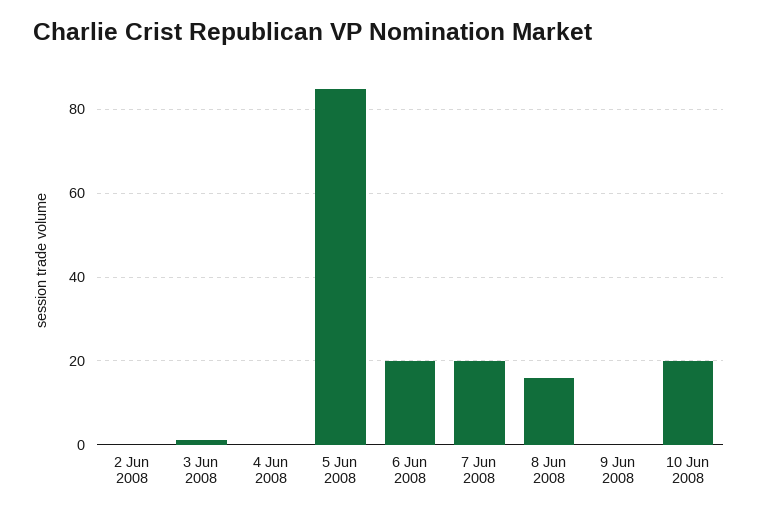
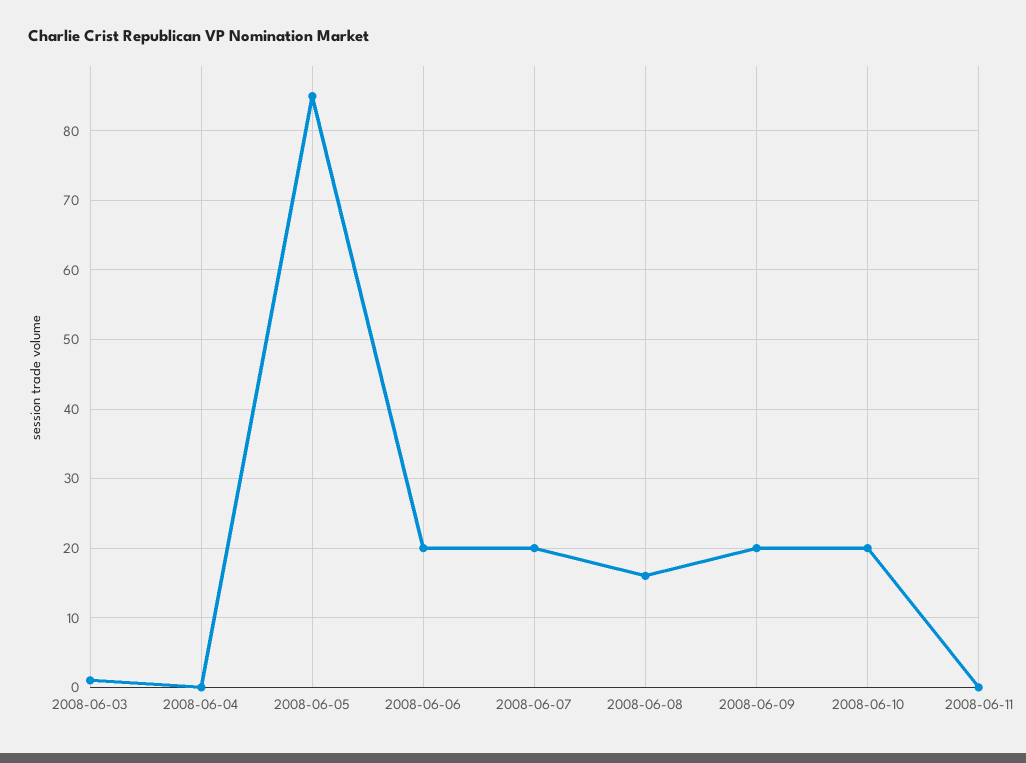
2 Jun 2008: 0 -> none
9 Jun 2008: 0 -> 20
2008-06-11: none -> 0

